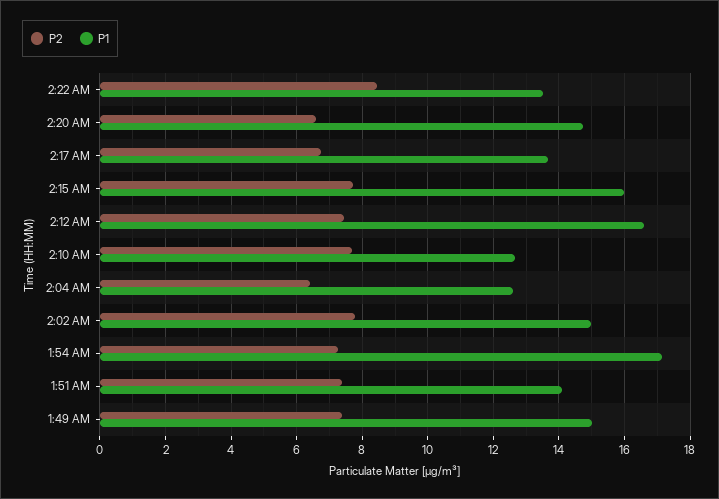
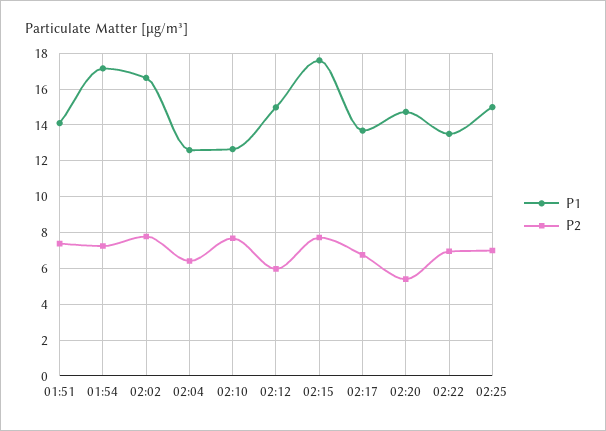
P2, 2:22 AM: 8.4 -> 7
P2, 2:20 AM: 6.6 -> 5.5
P1, 2:15 AM: 16 -> 17.5
P2, 2:12 AM: 7.4 -> 6
P1, 2:12 AM: 16.6 -> 15
P1, 2:02 AM: 15 -> 16.5
P2, 1:49 AM: 7.4 -> none
P1, 1:49 AM: 15 -> none
P1, 02:25: none -> 15
P2, 02:25: none -> 7

